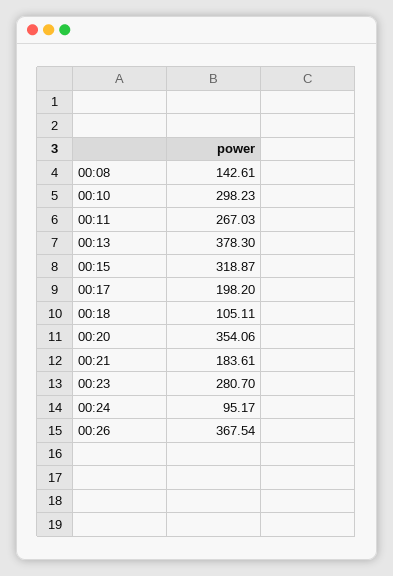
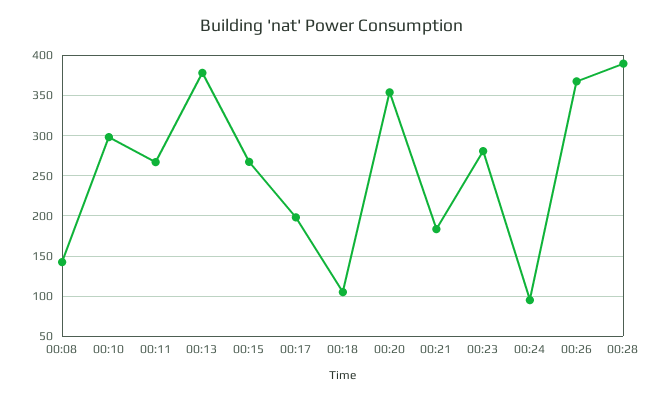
00:15: 318.87 -> 270
00:28: none -> 390

